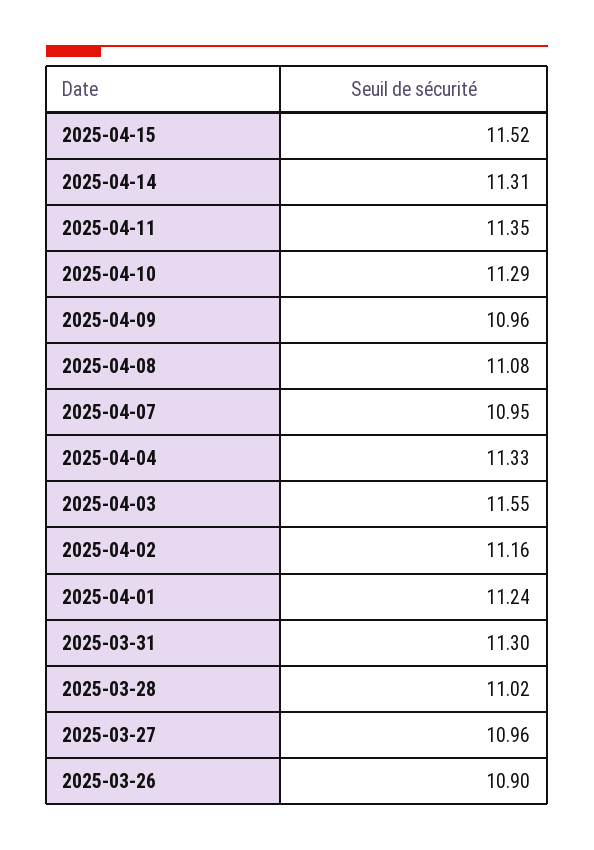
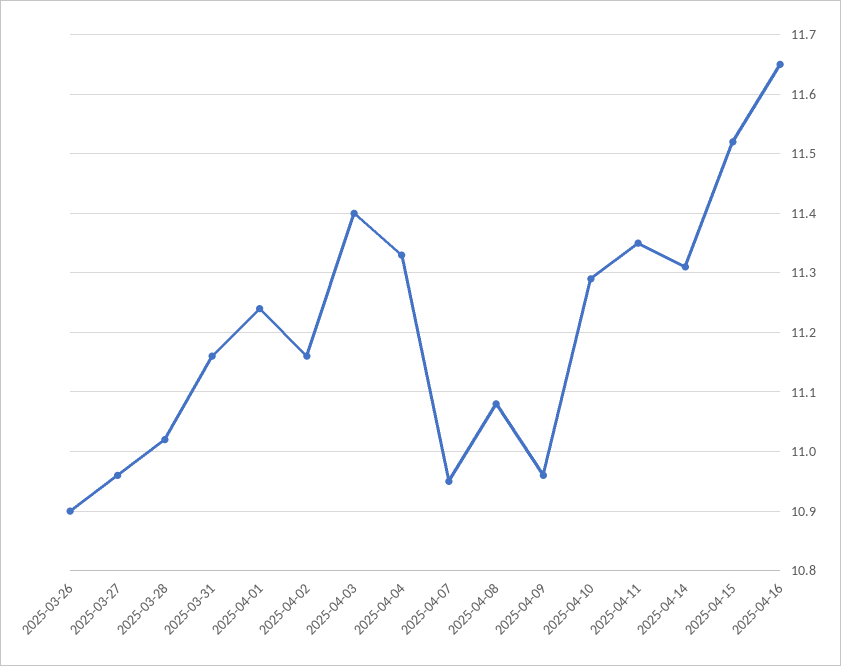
2025-04-03: 11.55 -> 11.4
2025-03-31: 11.3 -> 11.15
2025-04-16: none -> 11.65

